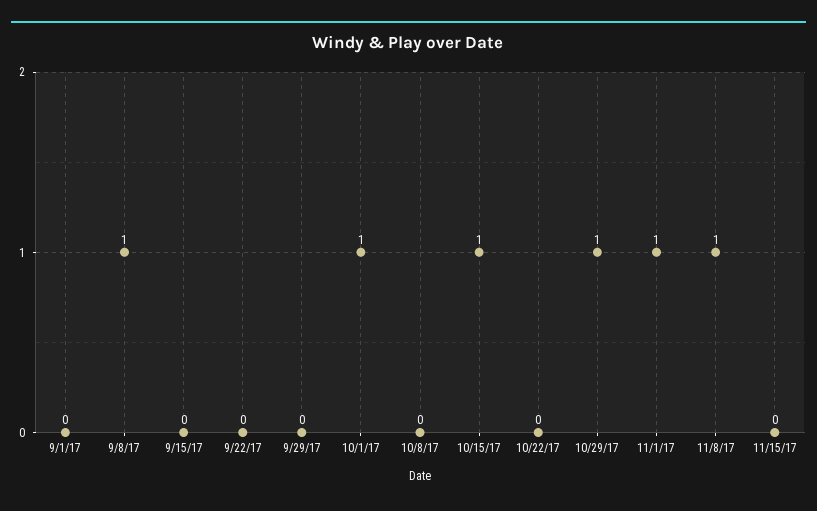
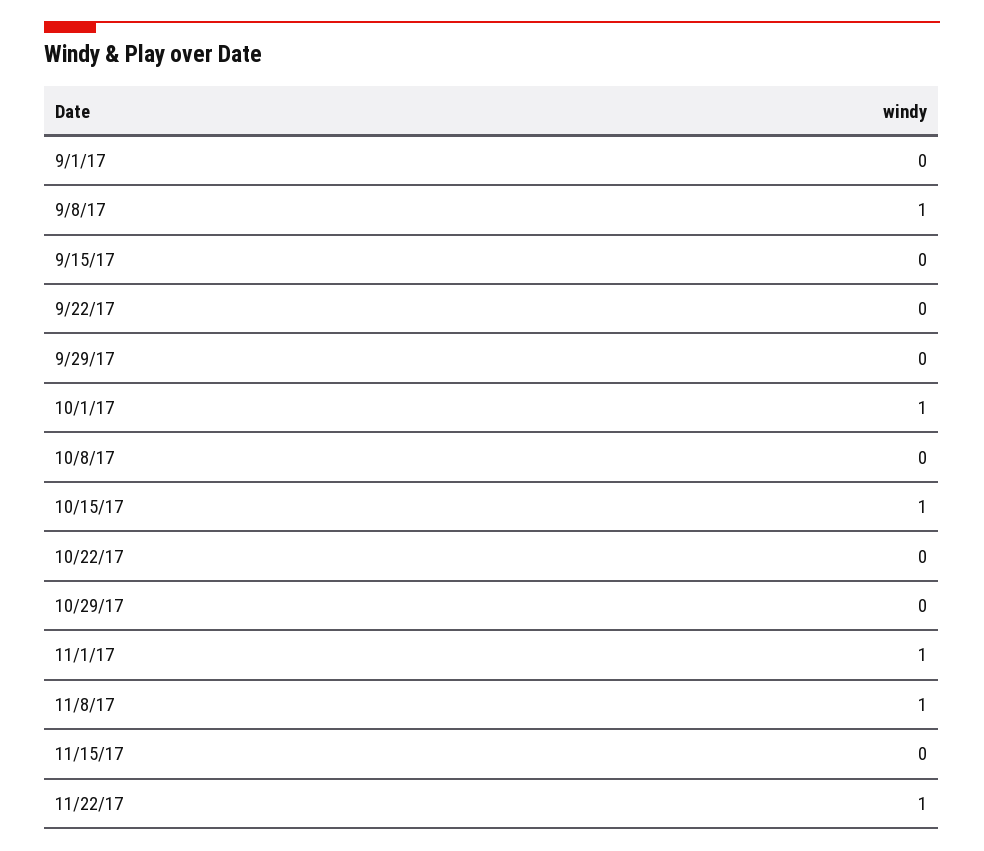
10/29/17: 1 -> 0
11/22/17: none -> 1

